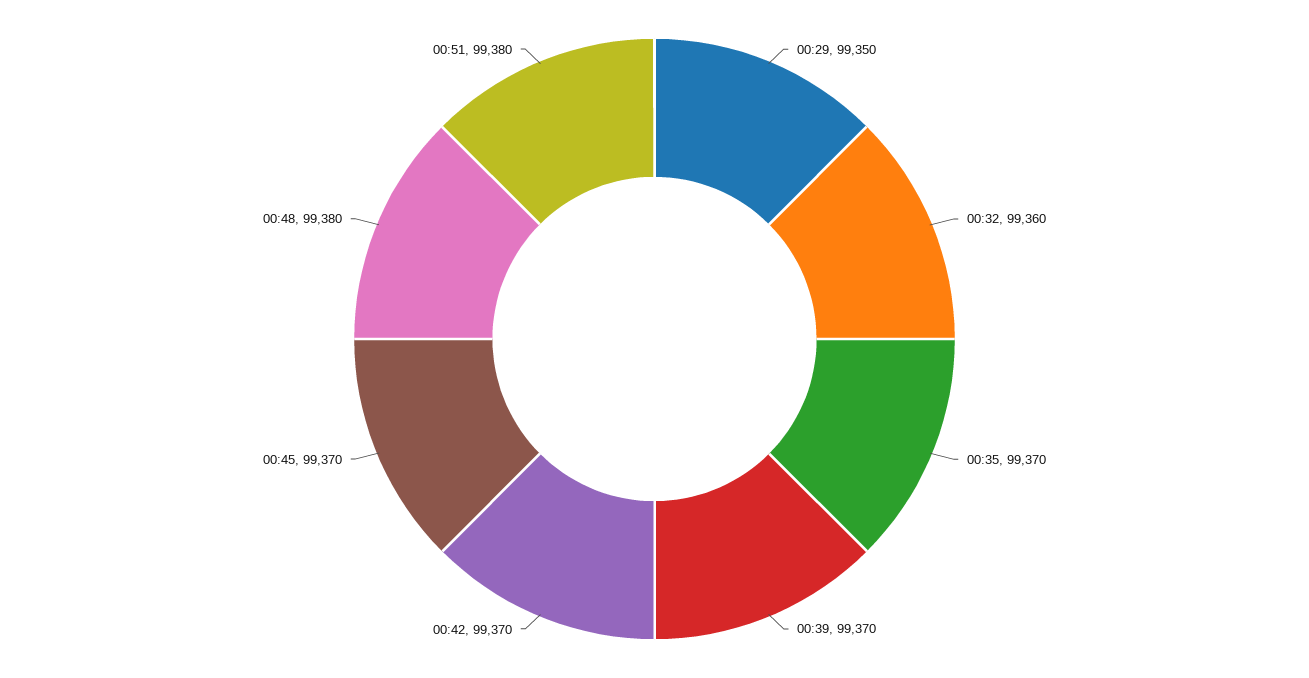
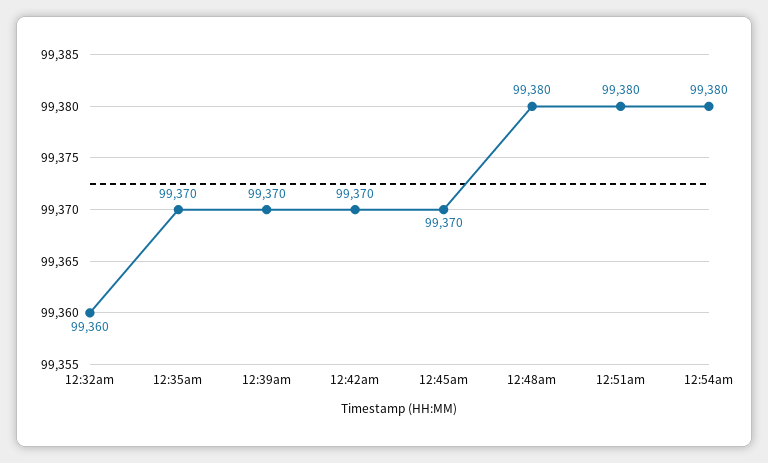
00:29: 99350 -> none
12:54am: none -> 99380

